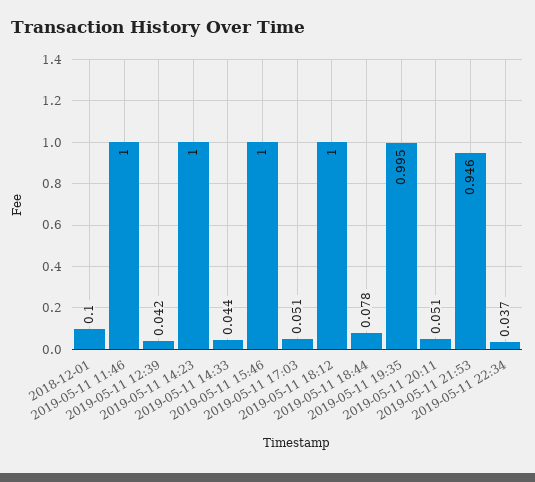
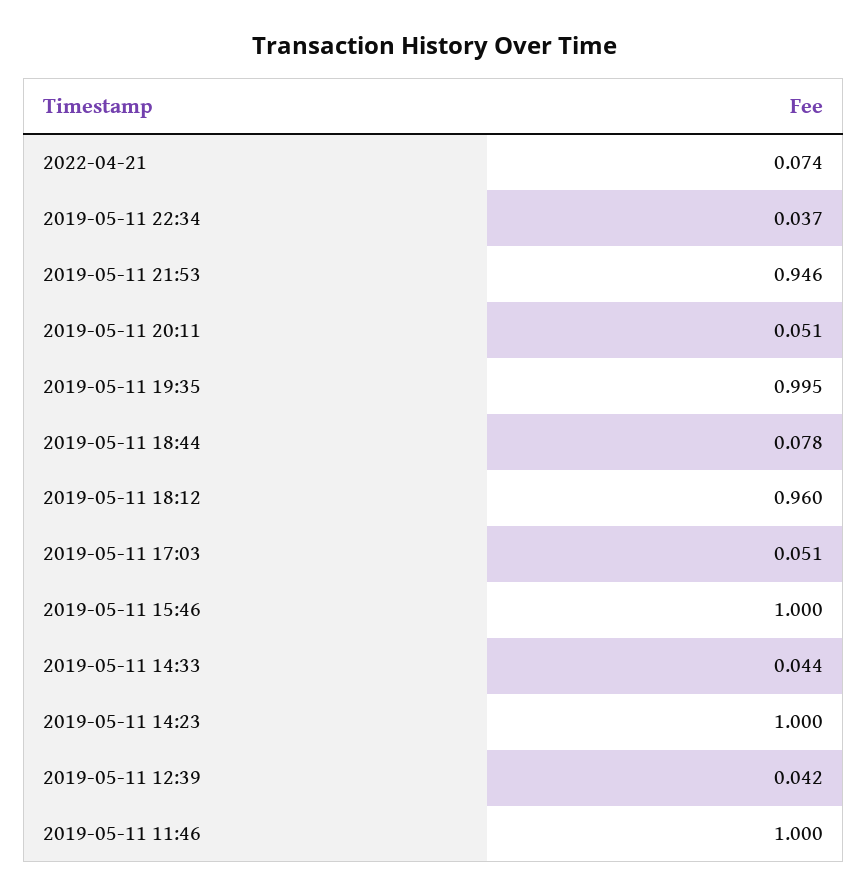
2018-12-01: 0.1 -> none
2019-05-11 18:12: 1 -> 0.96
2022-04-21: none -> 0.074

